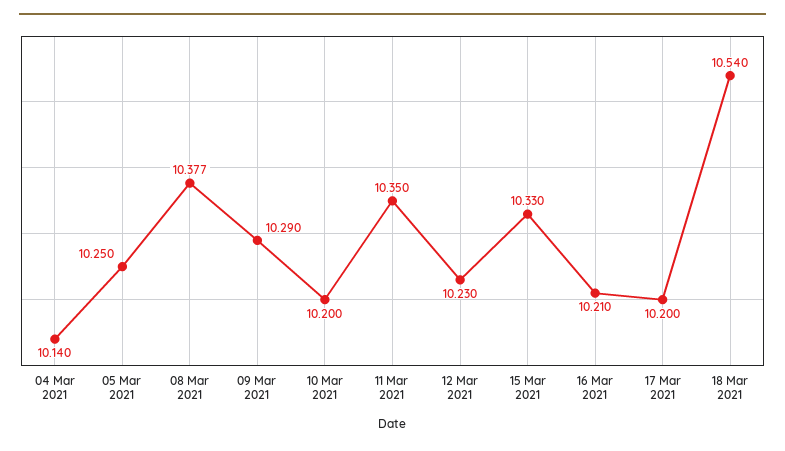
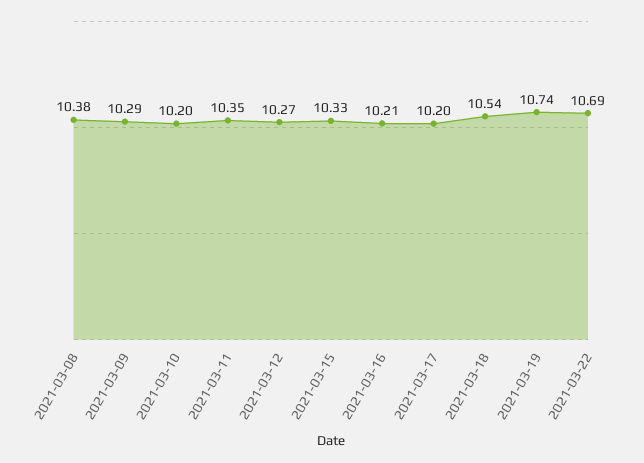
04 Mar 2021: 10.14 -> none
05 Mar 2021: 10.25 -> none
12 Mar 2021: 10.23 -> 10.27
2021-03-19: none -> 10.74
2021-03-22: none -> 10.69

